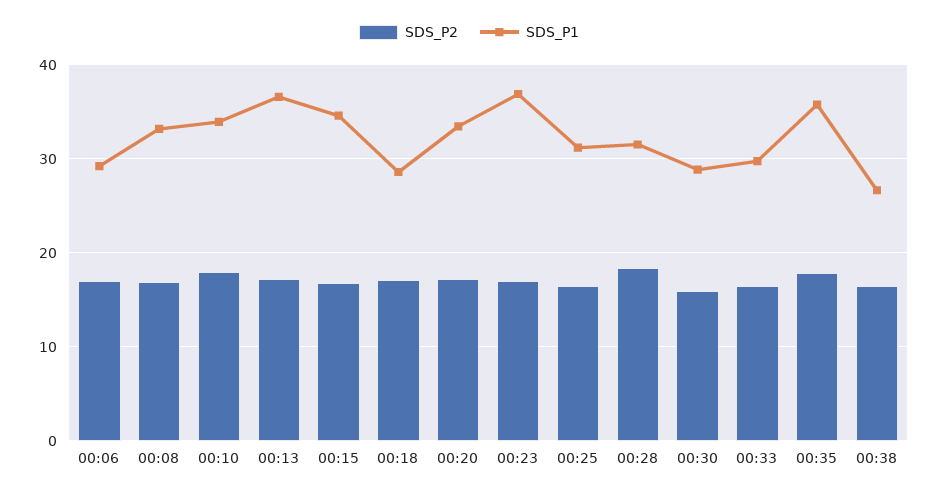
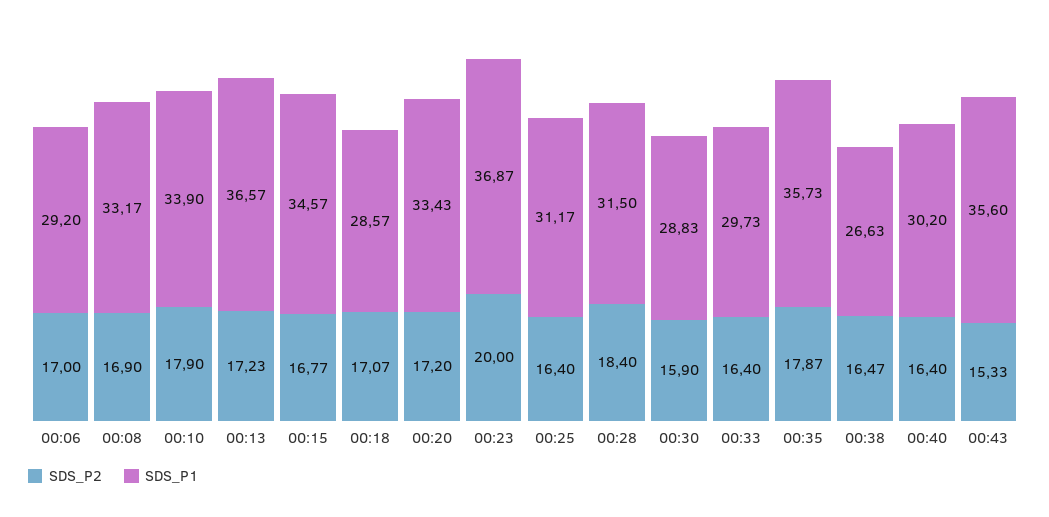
SDS_P2, 00:23: 17 -> 20
SDS_P2, 00:40: none -> 16.4
SDS_P1, 00:40: none -> 30.2
SDS_P2, 00:43: none -> 15.33
SDS_P1, 00:43: none -> 35.6

